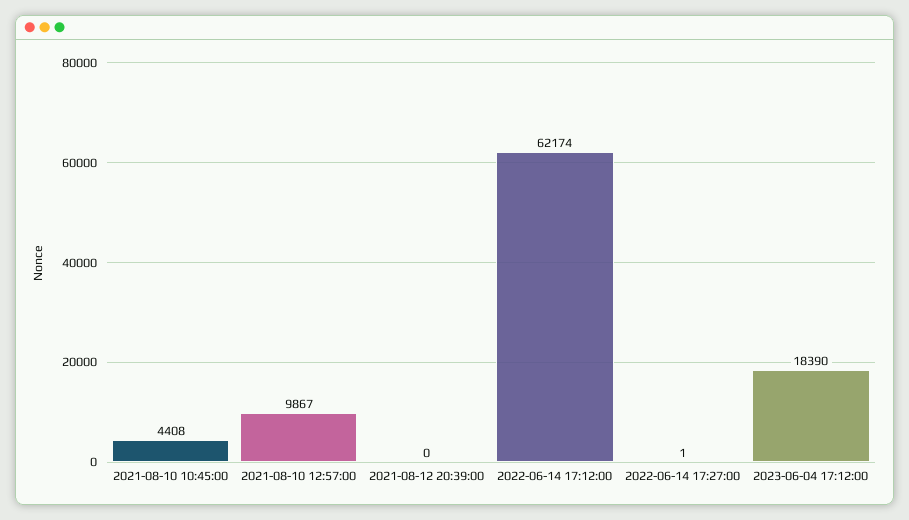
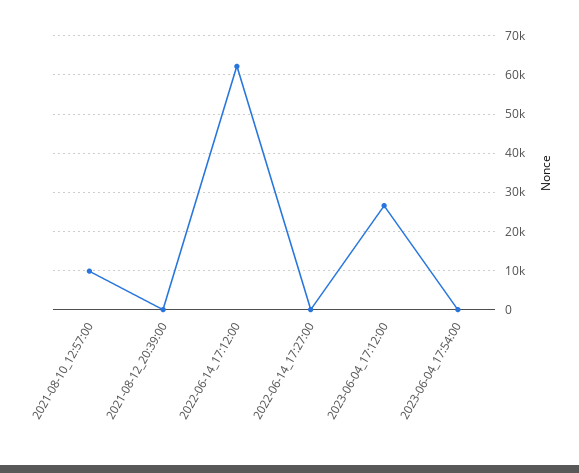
2021-08-10 10:45:00: 4408 -> none
2023-06-04 17:12:00: 18390 -> 26000
2023-06-04_17:54:00: none -> 0

